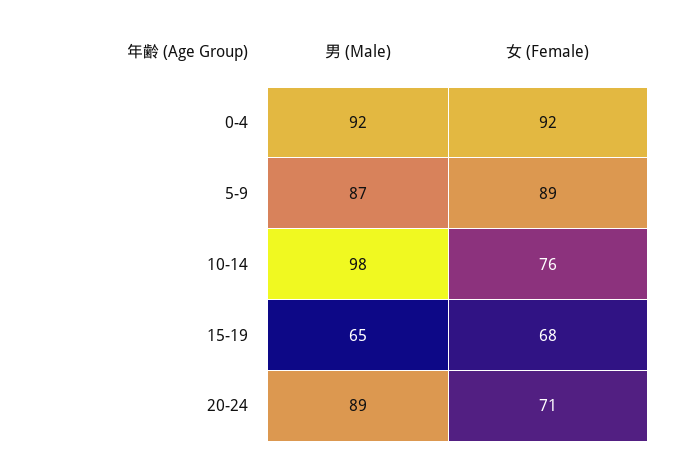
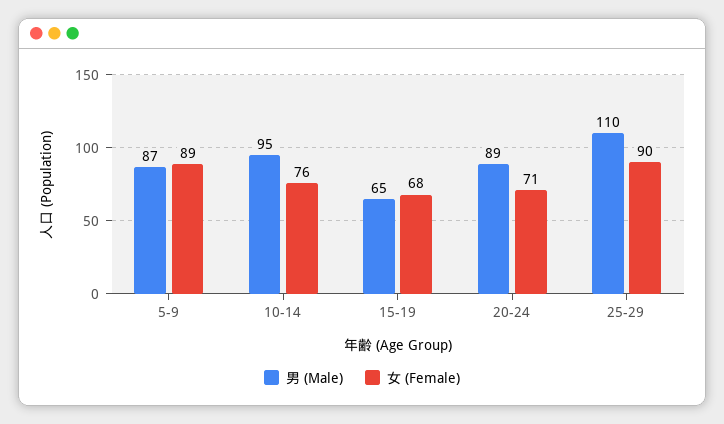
男 (Male), 0-4: 92 -> none
女 (Female), 0-4: 92 -> none
男 (Male), 10-14: 98 -> 95
男 (Male), 25-29: none -> 110
女 (Female), 25-29: none -> 90

